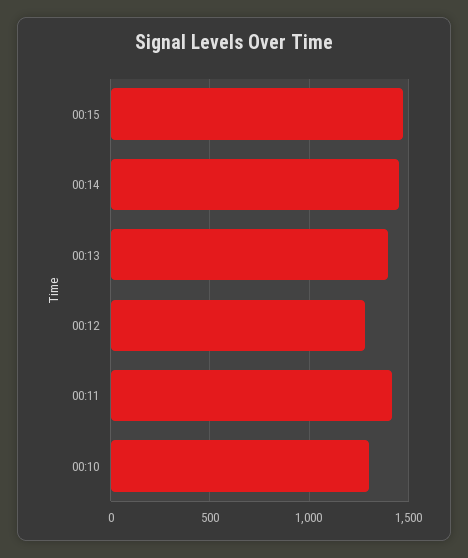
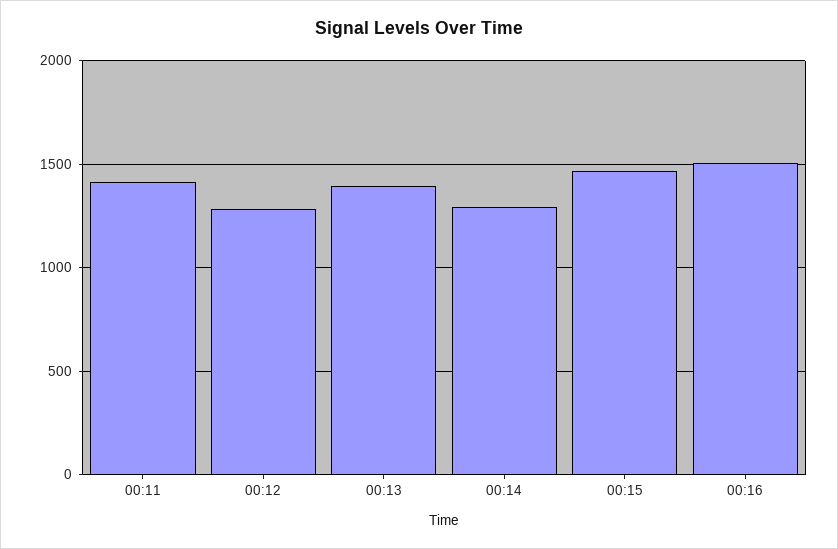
00:14: 1450 -> 1300
00:10: 1300 -> none
00:16: none -> 1500

